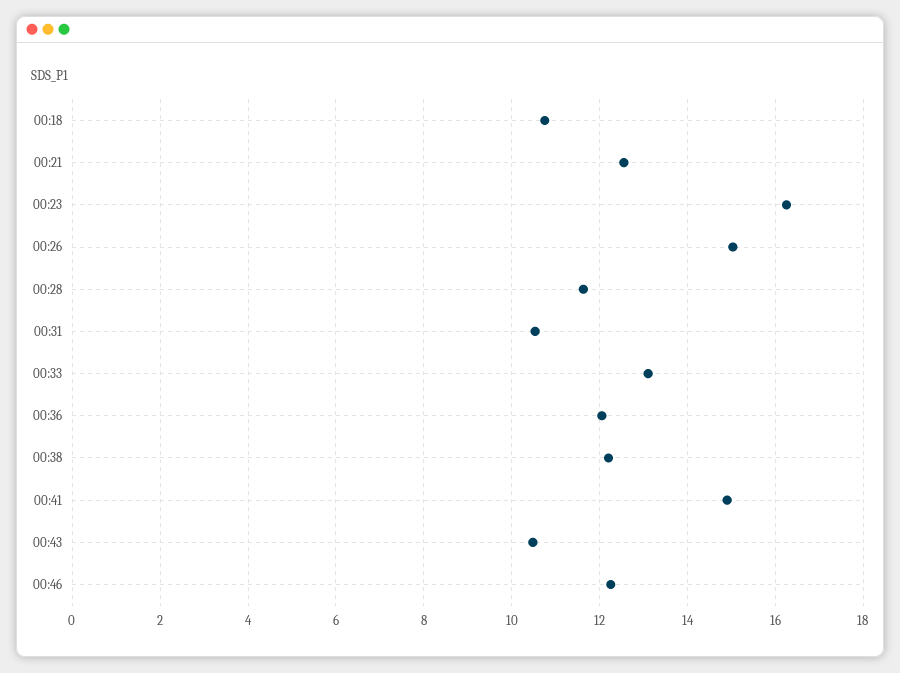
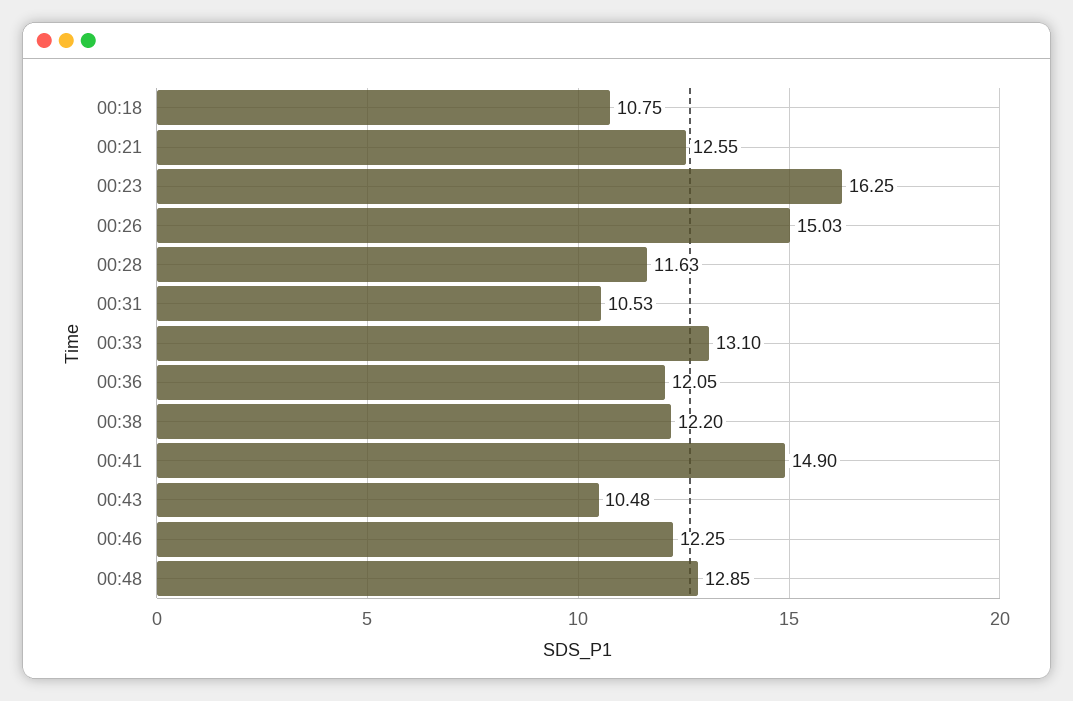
00:48: none -> 12.85

